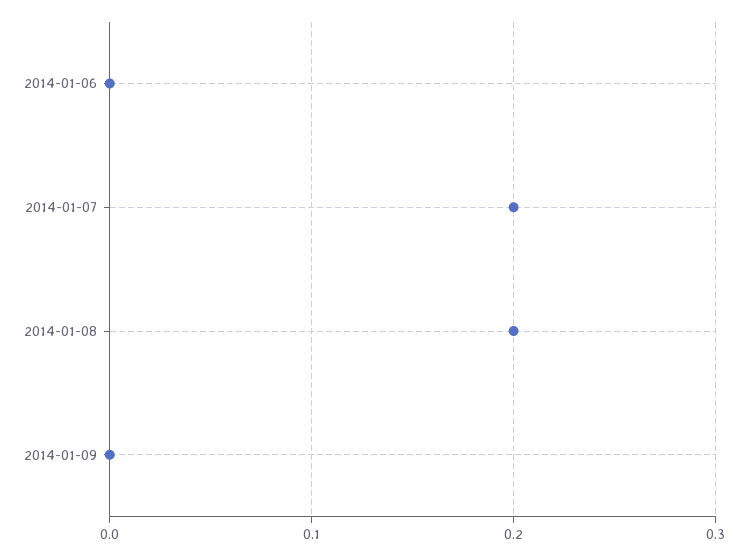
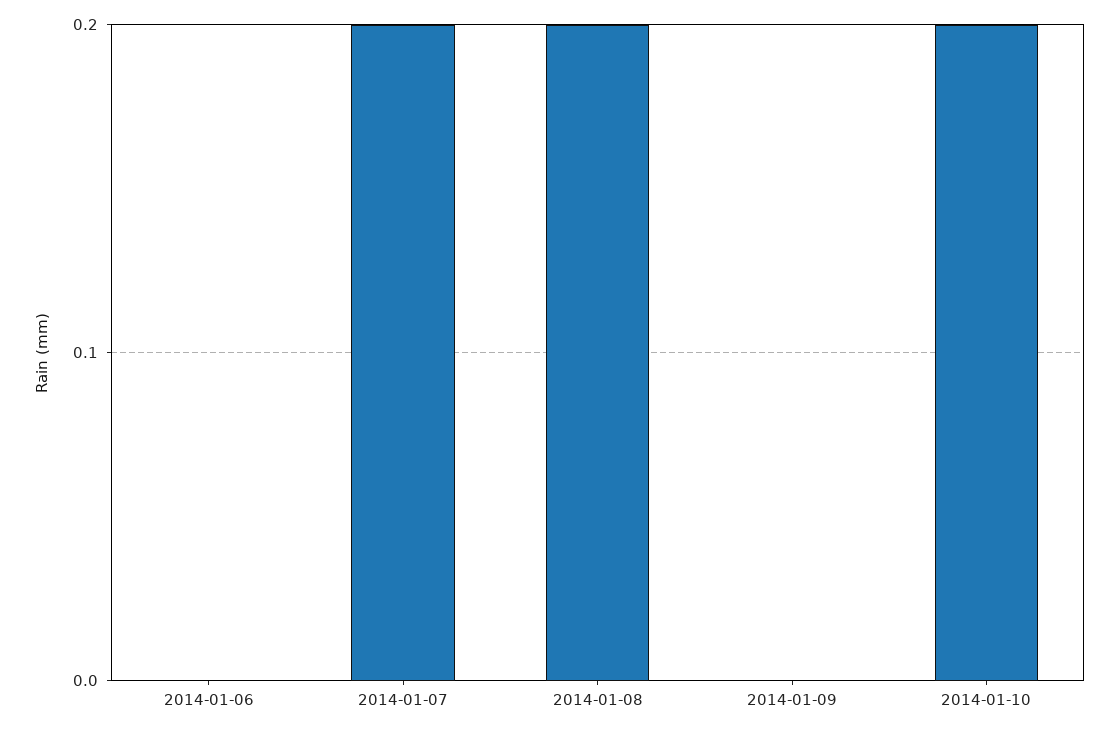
2014-01-10: none -> 0.2

